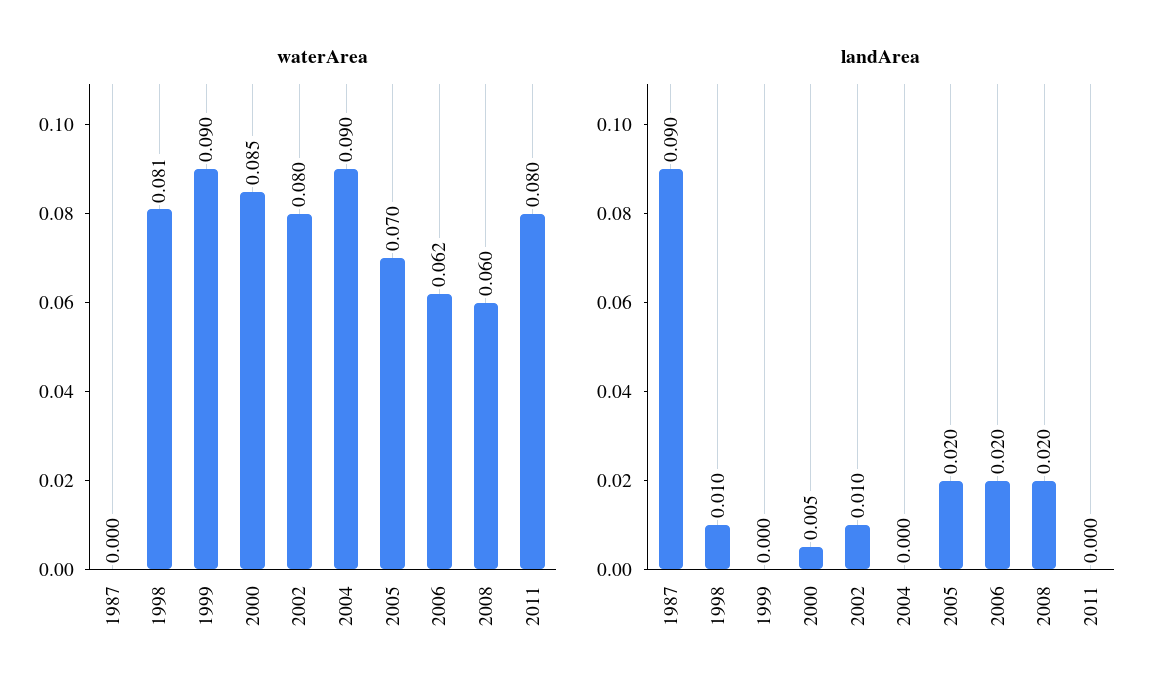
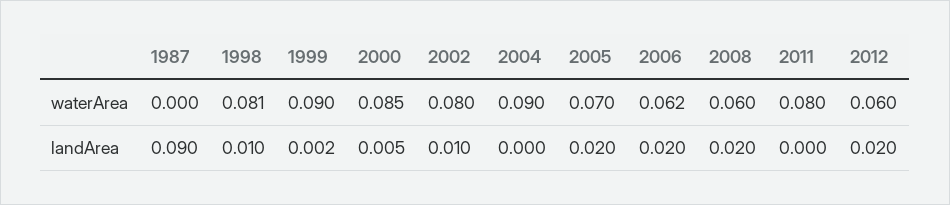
landArea, 1999: 0 -> 0.002
waterArea, 2012: none -> 0.06
landArea, 2012: none -> 0.02

